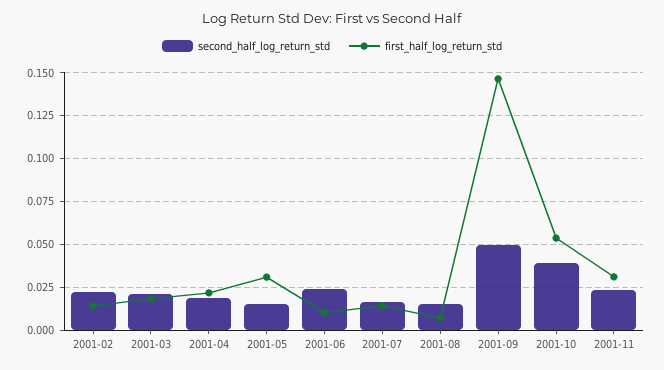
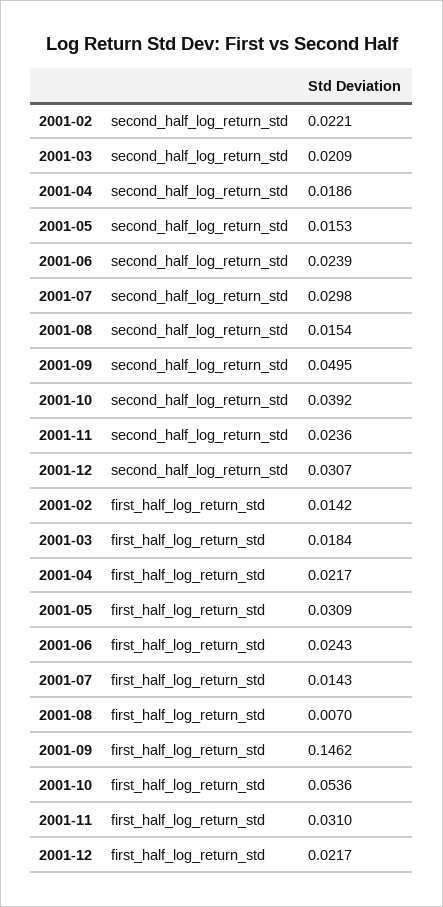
first_half_log_return_std, 2001-06: 0.01 -> 0.0243
second_half_log_return_std, 2001-07: 0.015 -> 0.0298
second_half_log_return_std, 2001-12: none -> 0.0307
first_half_log_return_std, 2001-12: none -> 0.0217

